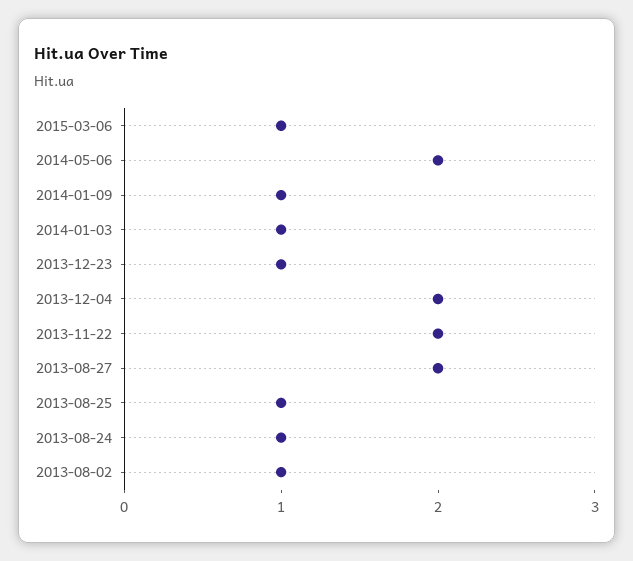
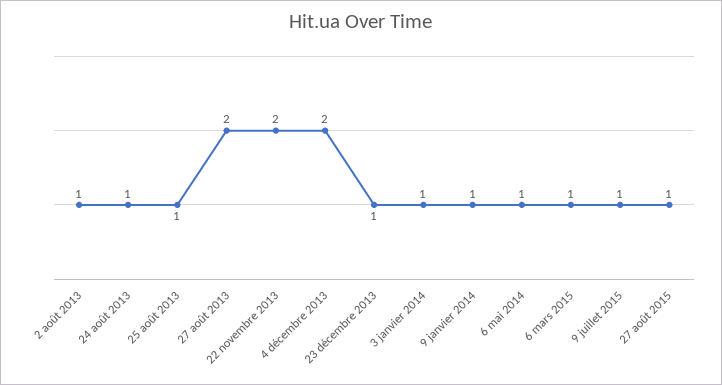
2014-05-06: 2 -> 1
9 juillet 2015: none -> 1
27 août 2015: none -> 1

